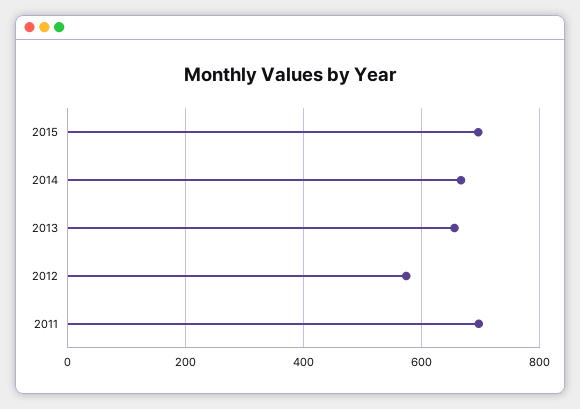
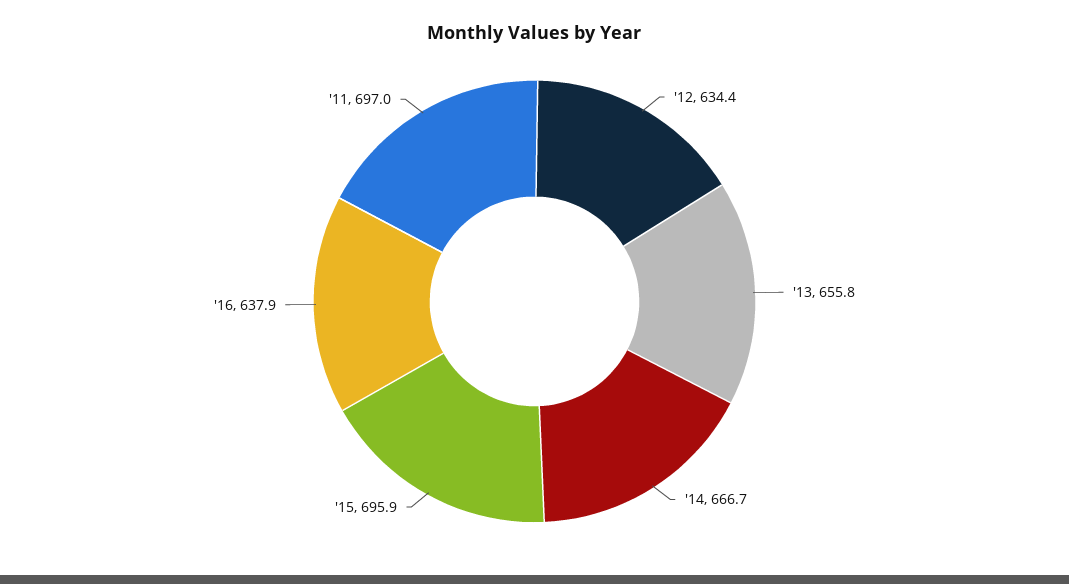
2012: 580 -> 634.4
'16: none -> 637.9

